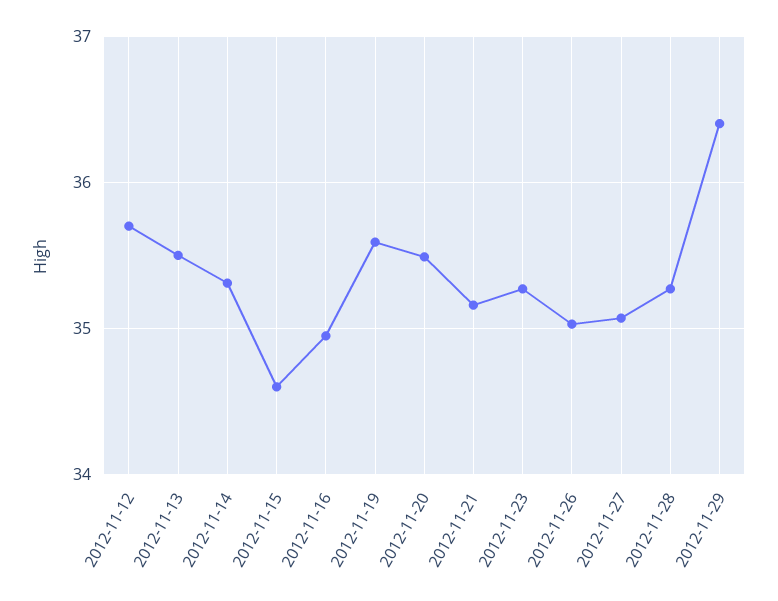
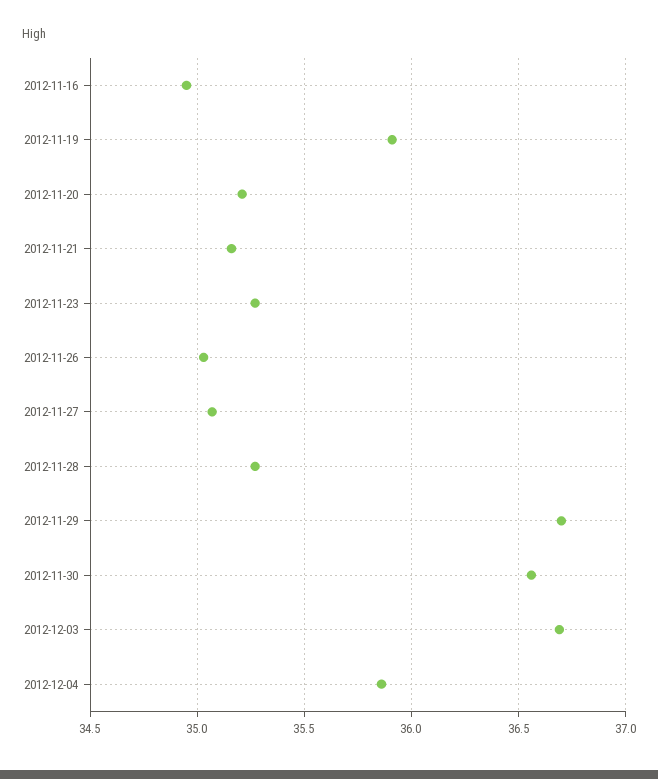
2012-11-12: 35.7 -> none
2012-11-13: 35.5 -> none
2012-11-14: 35.3 -> none
2012-11-15: 34.6 -> none
2012-11-19: 35.6 -> 35.9
2012-11-20: 35.5 -> 35.2
2012-11-29: 36.4 -> 36.7
2012-11-30: none -> 36.55
2012-12-03: none -> 36.7
2012-12-04: none -> 35.85

